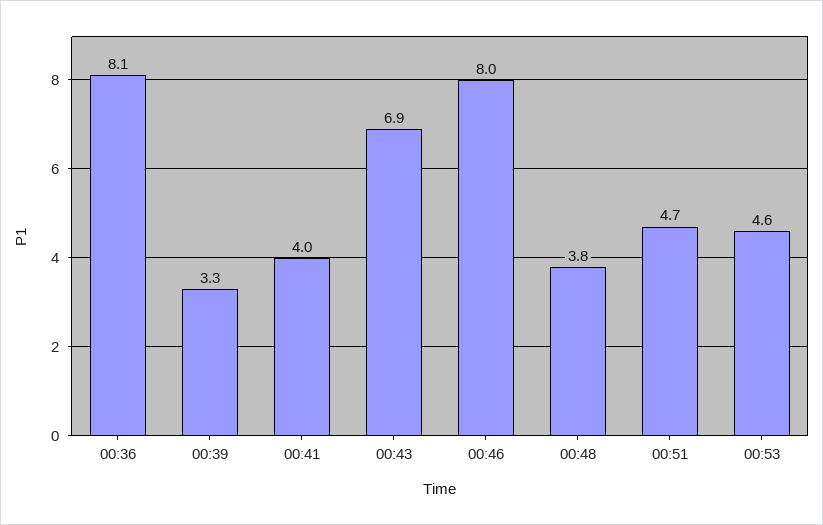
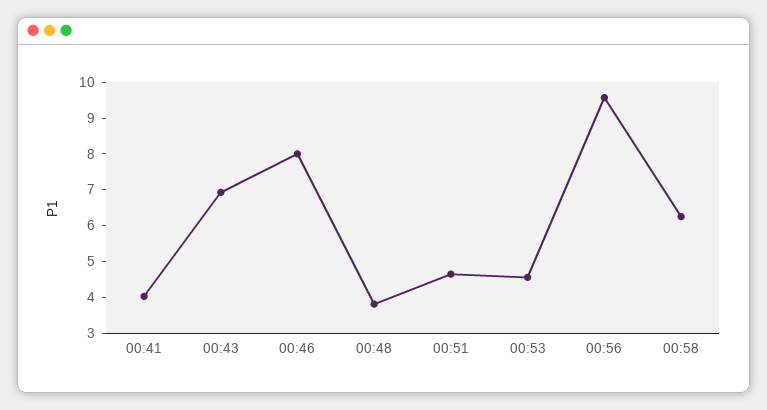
00:36: 8.1 -> none
00:39: 3.3 -> none
00:56: none -> 9.5
00:58: none -> 6.25

